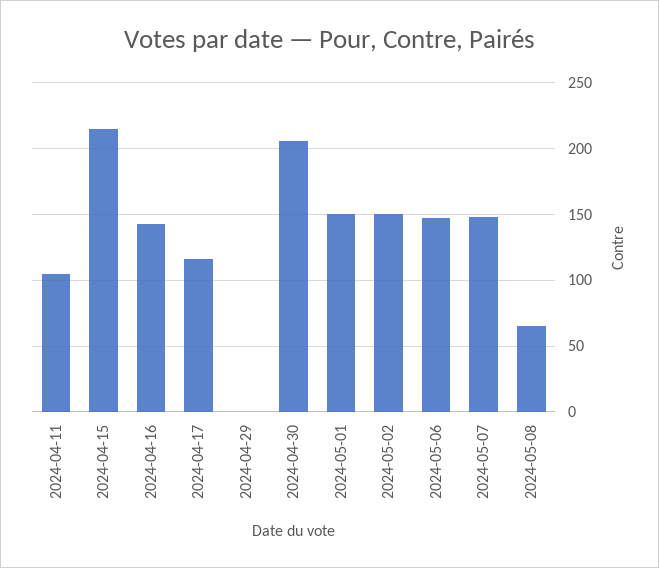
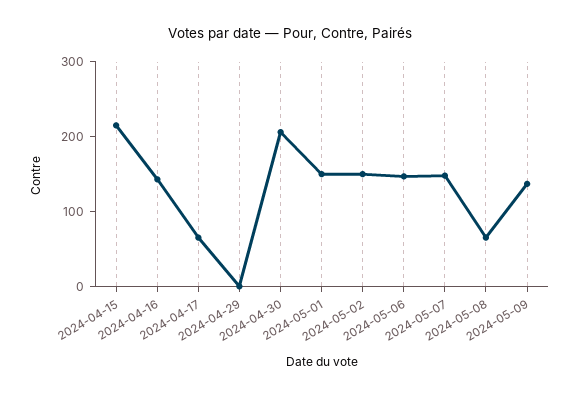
2024-04-11: 105 -> none
2024-04-17: 115 -> 60
2024-05-09: none -> 140

